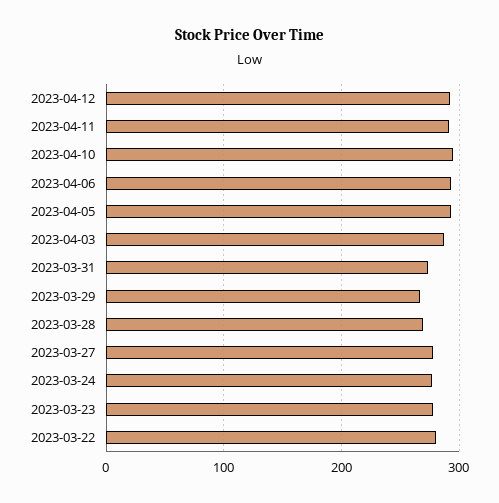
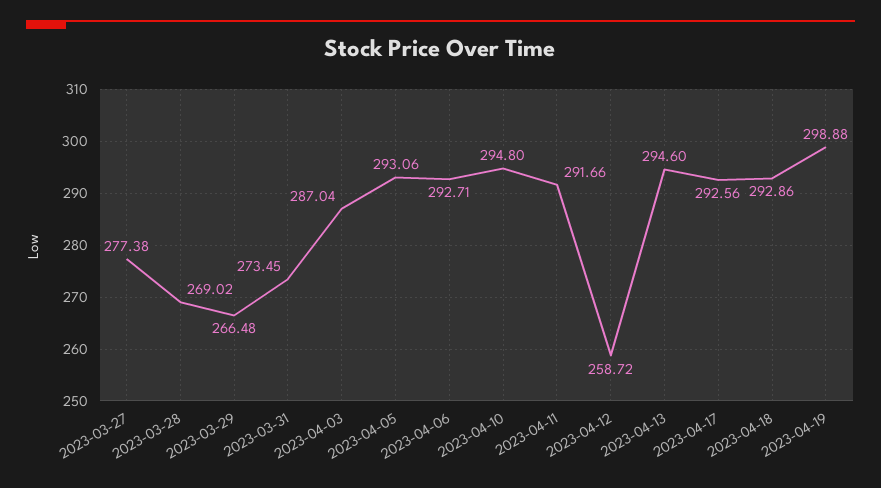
2023-04-12: 290 -> 258.72
2023-03-24: 280 -> none
2023-03-23: 280 -> none
2023-03-22: 280 -> none
2023-04-13: none -> 294.6
2023-04-17: none -> 292.56
2023-04-18: none -> 292.86
2023-04-19: none -> 298.88

